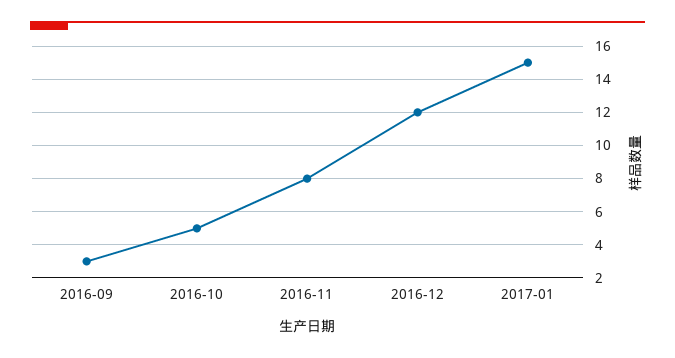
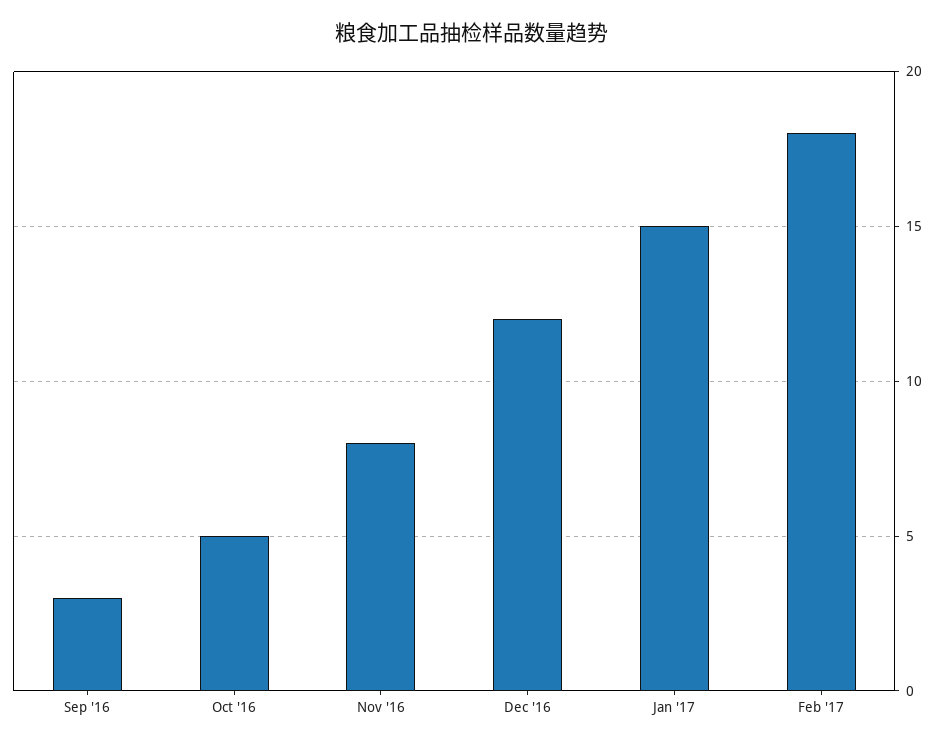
Feb '17: none -> 18

